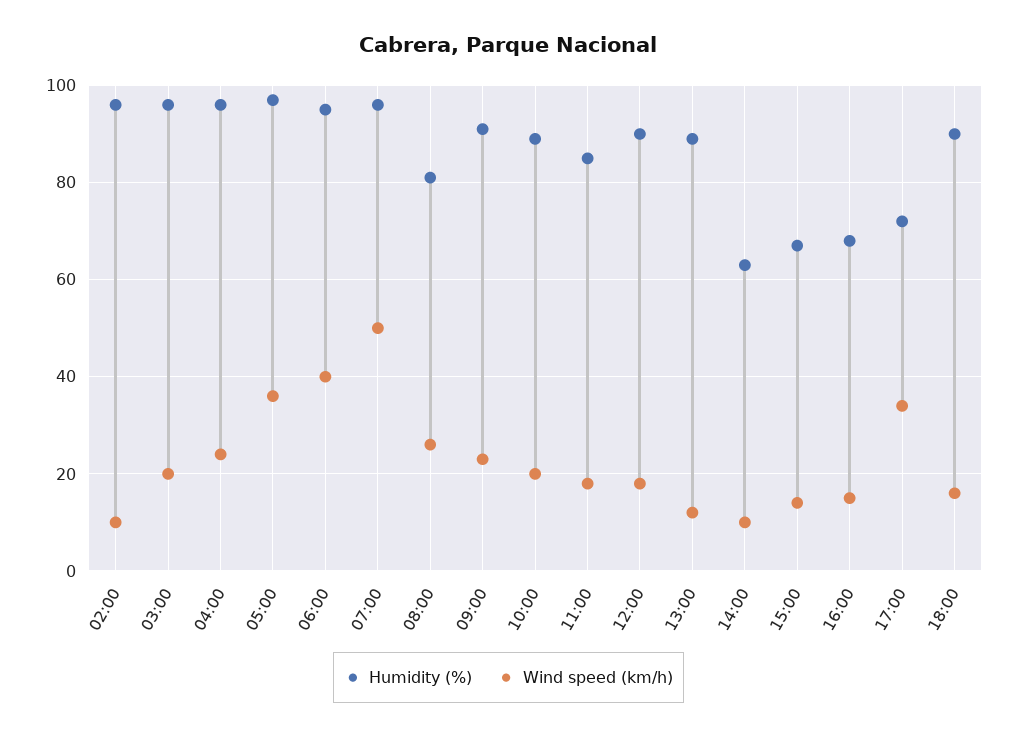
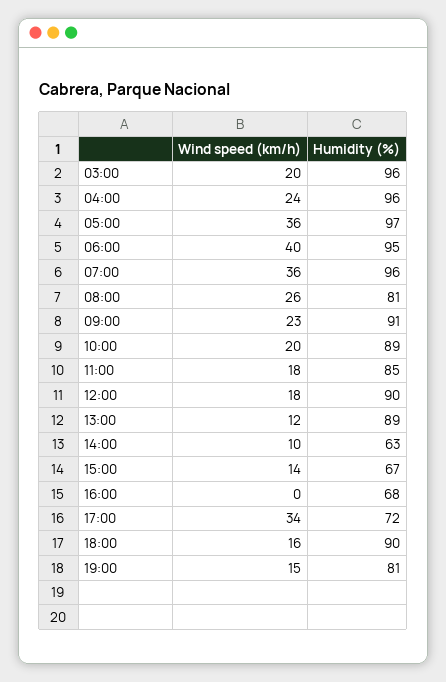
Humidity (%), 02:00: 95 -> none
Wind speed (km/h), 02:00: 10 -> none
Wind speed (km/h), 07:00: 50 -> 36
Wind speed (km/h), 16:00: 15 -> 0
Wind speed (km/h), 19:00: none -> 15
Humidity (%), 19:00: none -> 81

